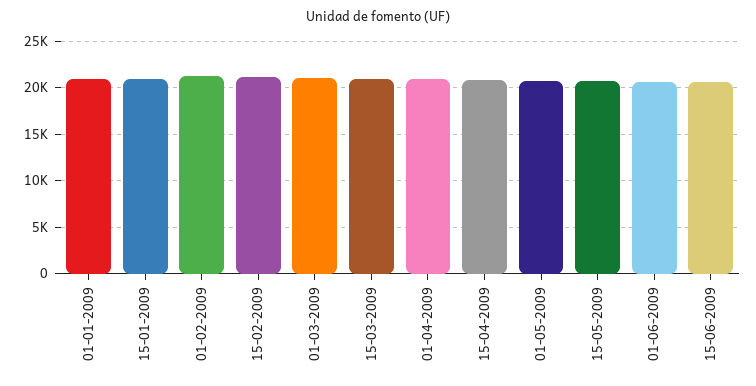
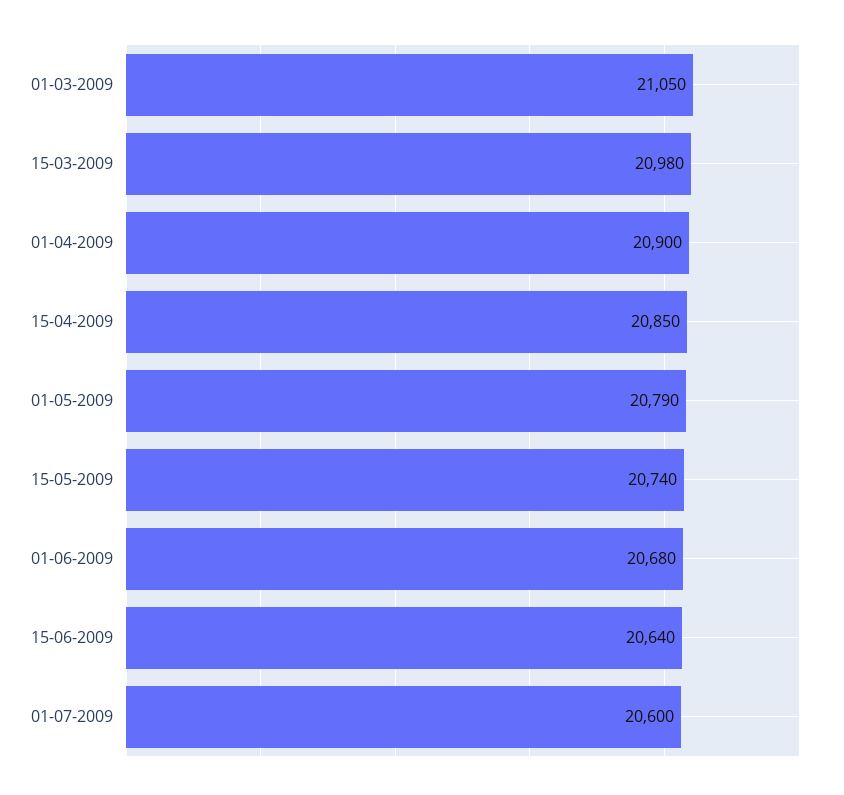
01-01-2009: 21000 -> none
15-01-2009: 21000 -> none
01-02-2009: 21000 -> none
15-02-2009: 21000 -> none
01-07-2009: none -> 20600

